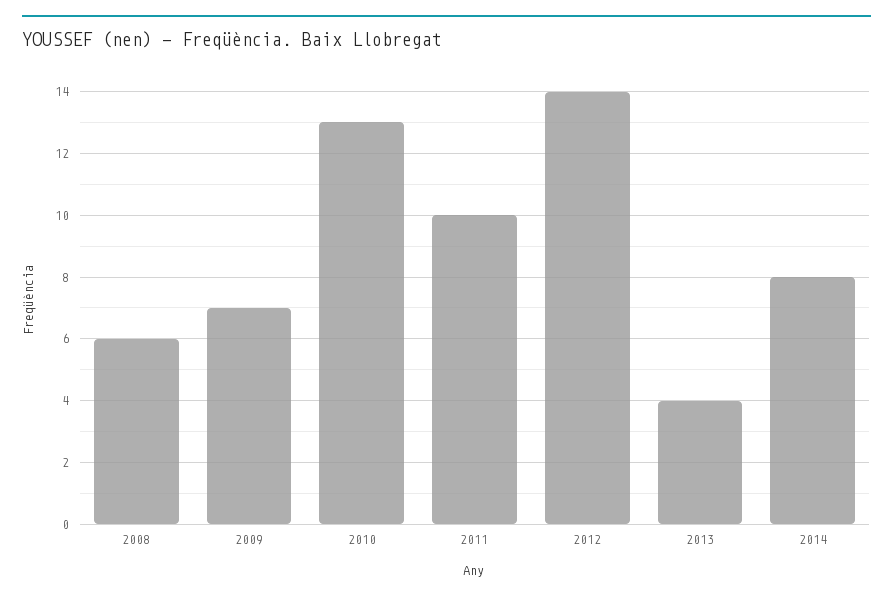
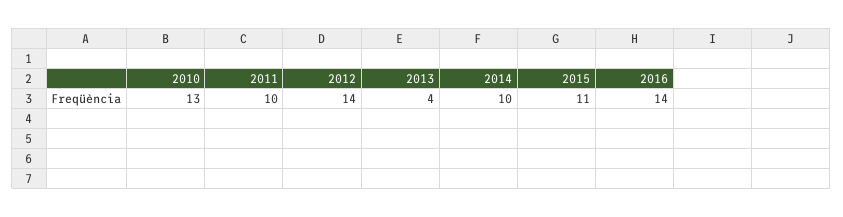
2008: 6 -> none
2009: 7 -> none
2014: 8 -> 10
2015: none -> 11
2016: none -> 14

